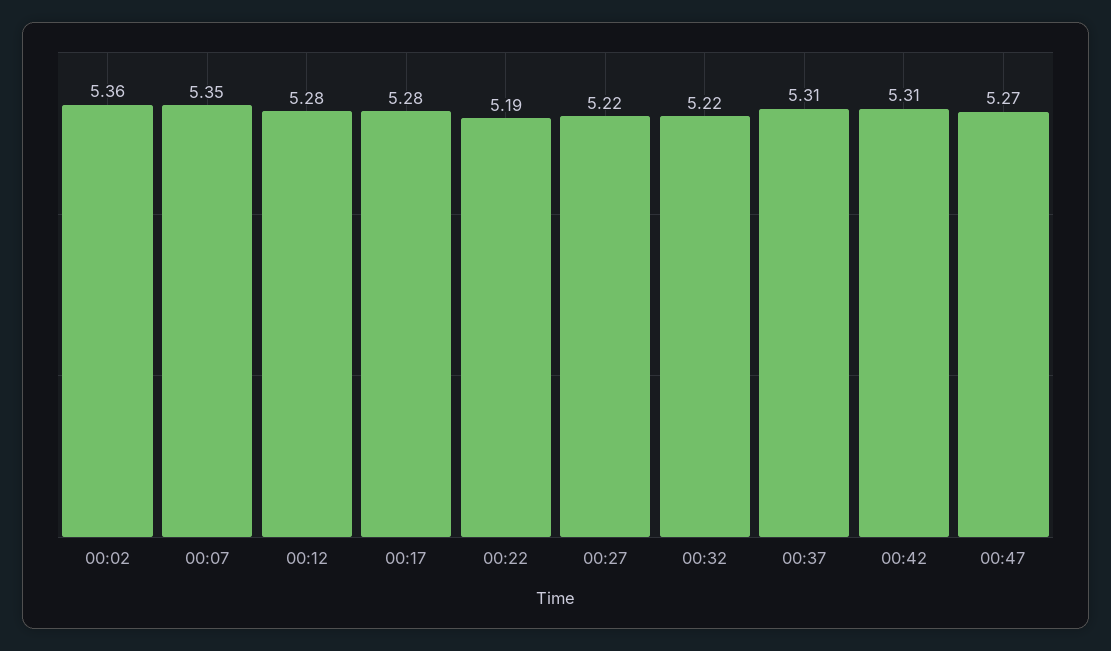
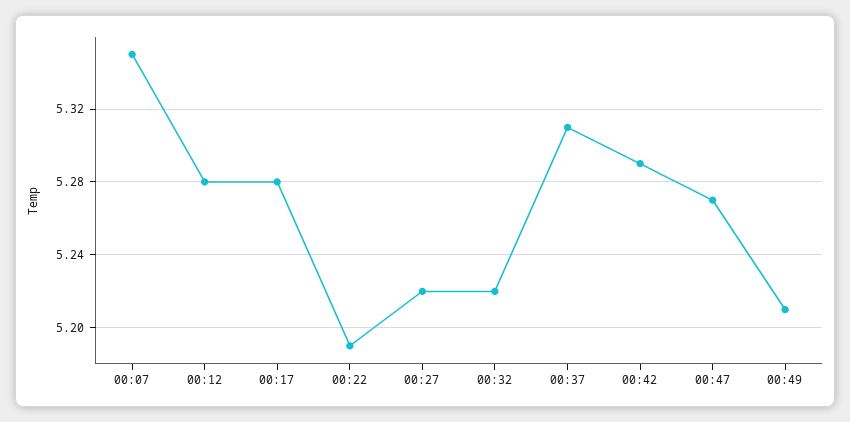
00:02: 5.36 -> none
00:42: 5.31 -> 5.29
00:49: none -> 5.21

